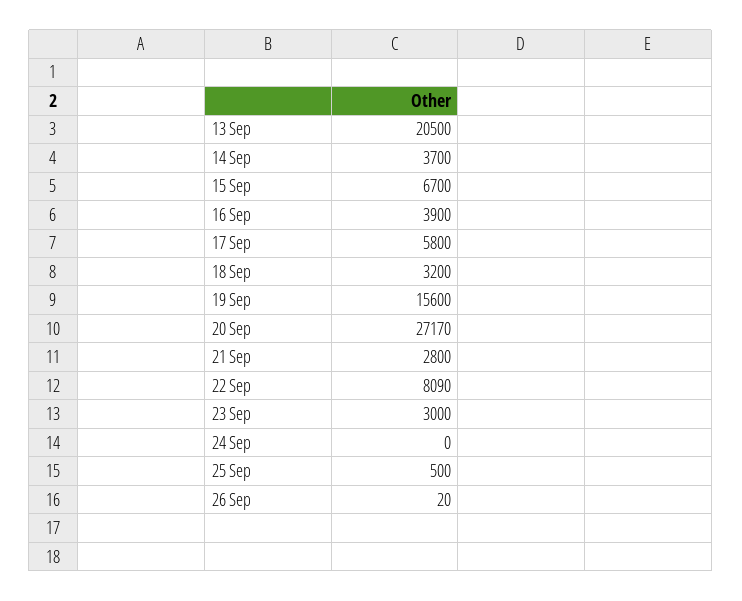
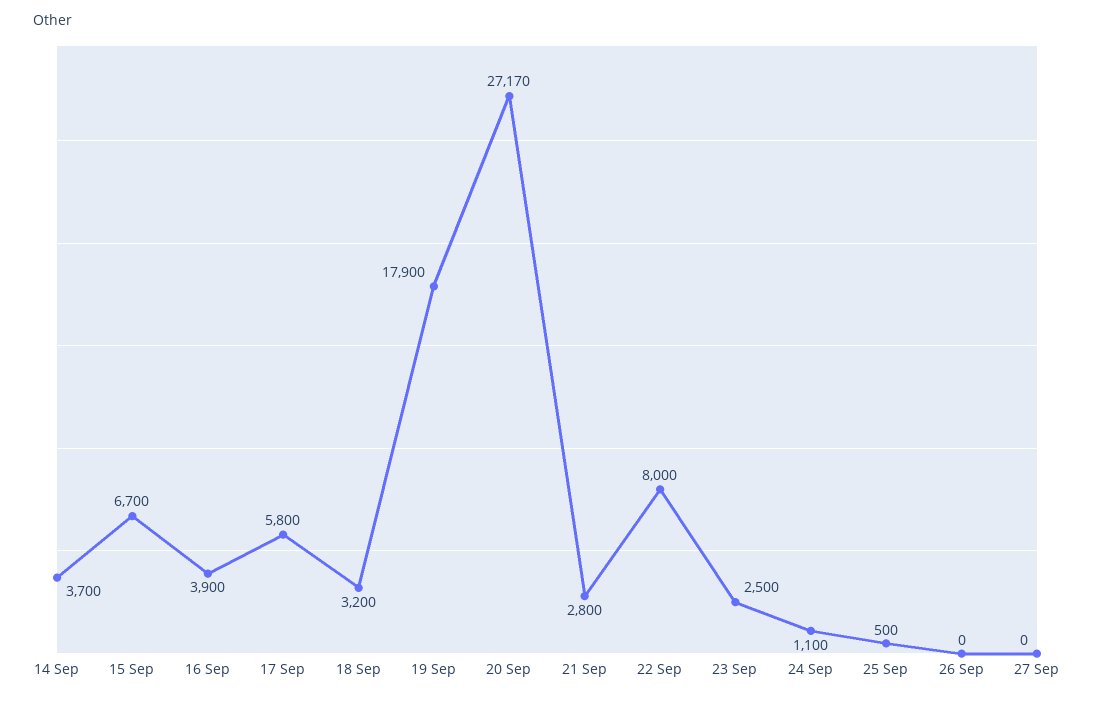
13 Sep: 20500 -> none
19 Sep: 15600 -> 17900
22 Sep: 8090 -> 8000
23 Sep: 3000 -> 2500
24 Sep: 0 -> 1100
26 Sep: 20 -> 0
27 Sep: none -> 0

